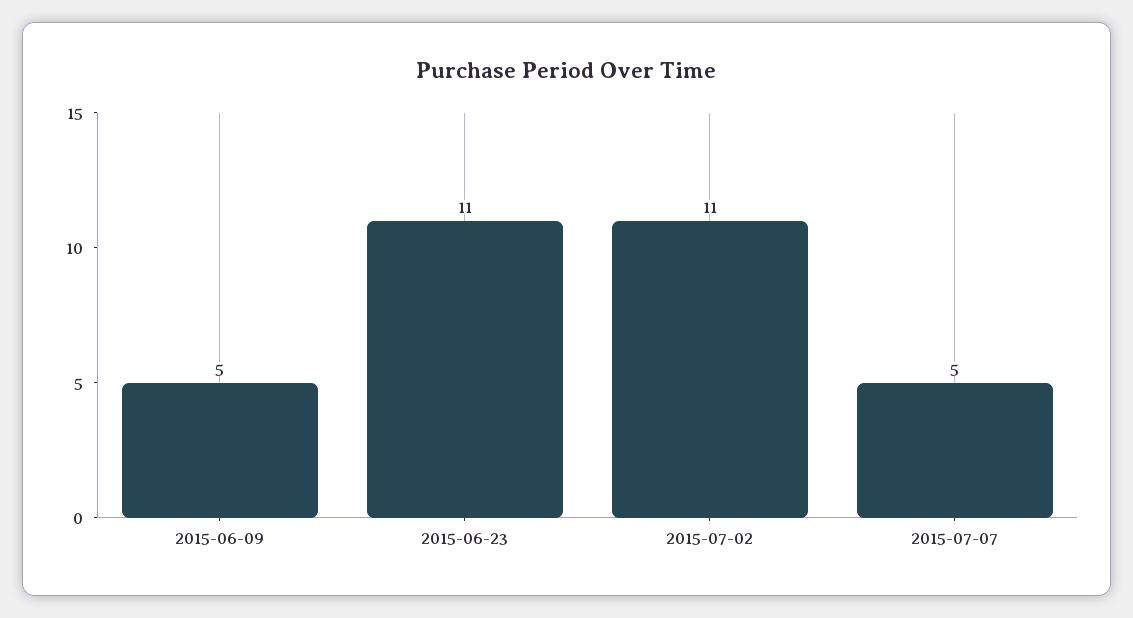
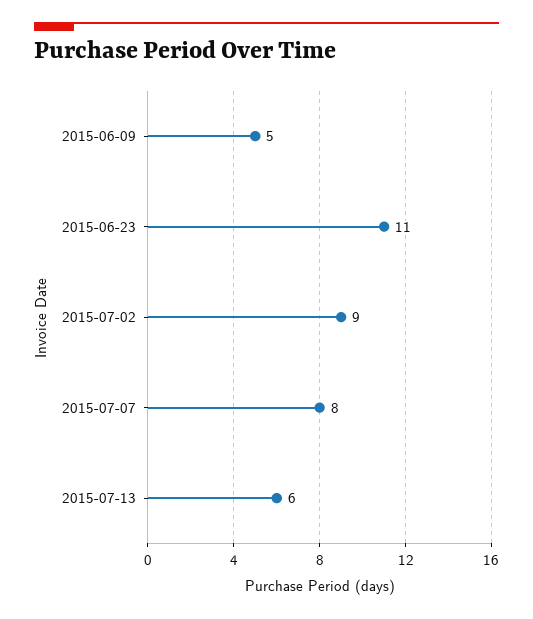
2015-07-02: 11 -> 9
2015-07-07: 5 -> 8
2015-07-13: none -> 6

